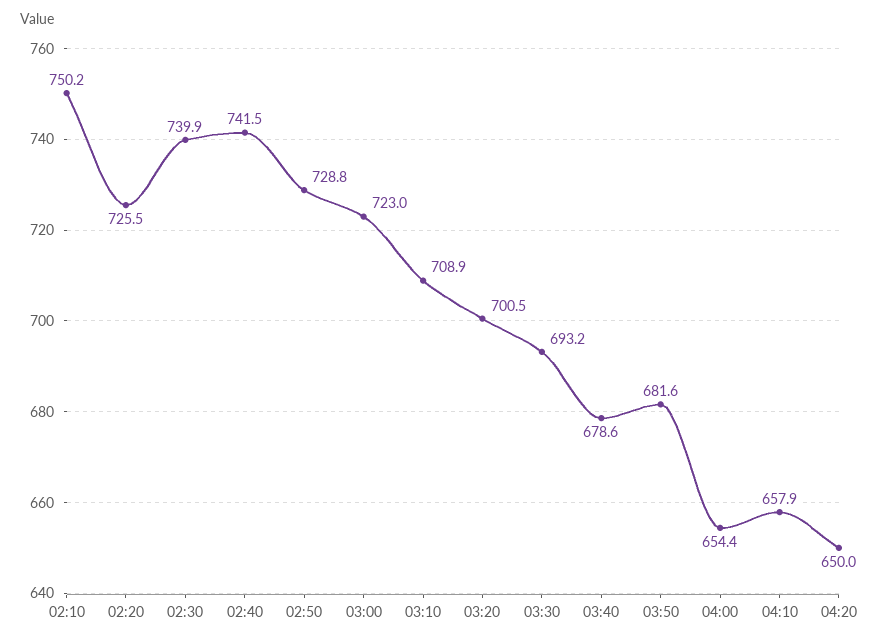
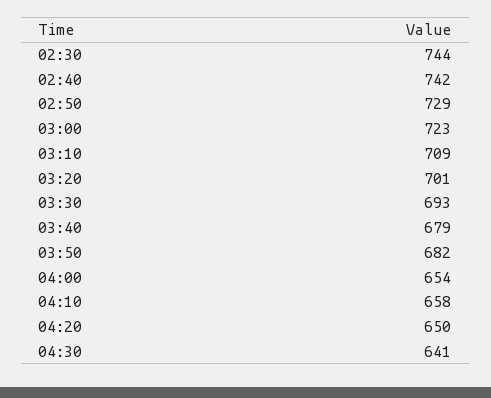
02:10: 750.2 -> none
02:20: 725.5 -> none
02:30: 739.9 -> 744
04:30: none -> 641

